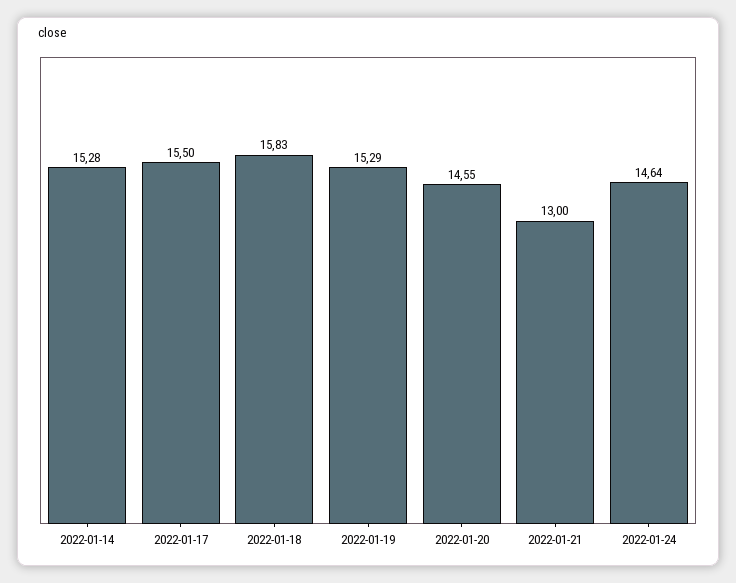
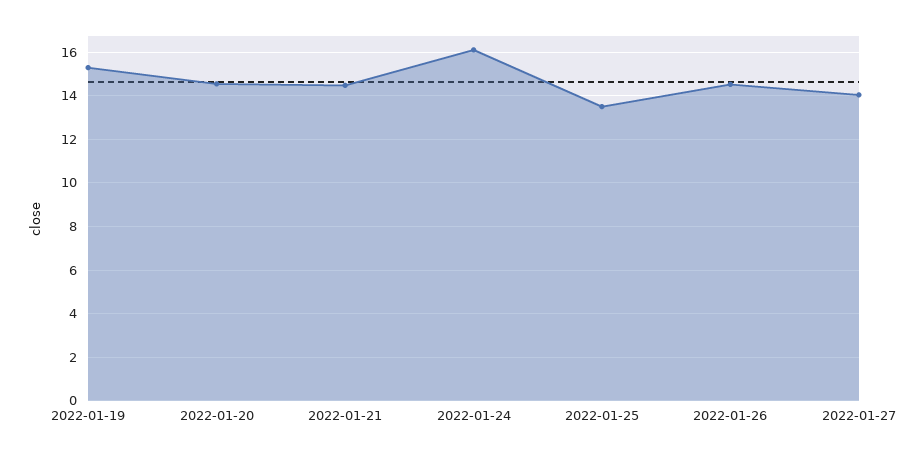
2022-01-14: 15.28 -> none
2022-01-17: 15.5 -> none
2022-01-18: 15.83 -> none
2022-01-21: 13 -> 14.5
2022-01-24: 14.64 -> 16
2022-01-25: none -> 13.5
2022-01-26: none -> 14.5
2022-01-27: none -> 14

